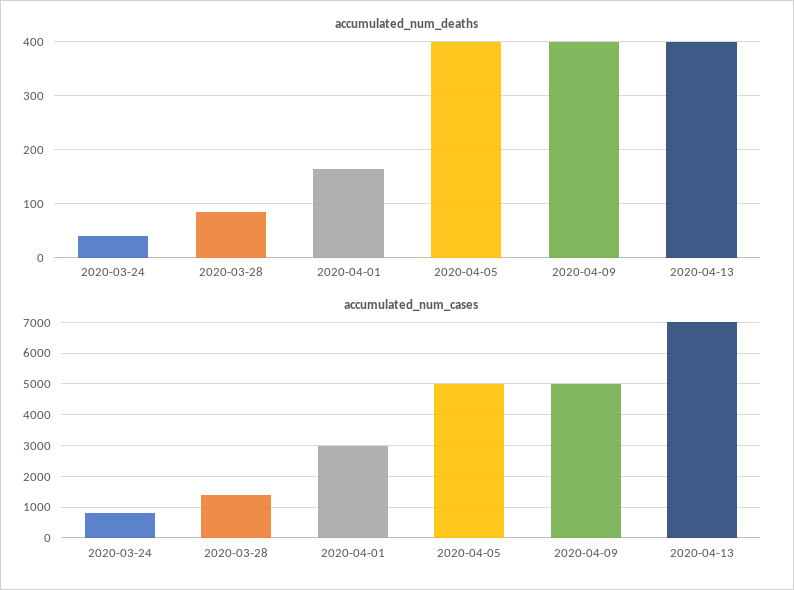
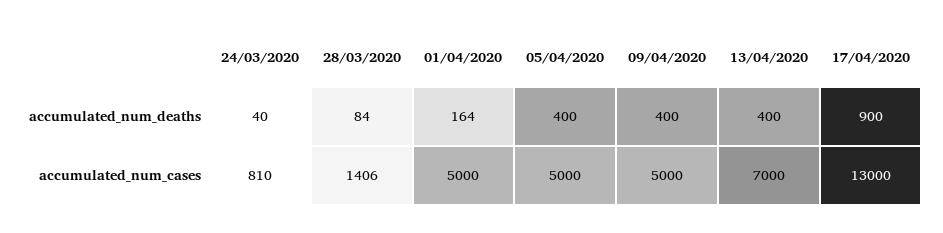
accumulated_num_cases, 2020-04-01: 3000 -> 5000
accumulated_num_deaths, 17/04/2020: none -> 900
accumulated_num_cases, 17/04/2020: none -> 13000

